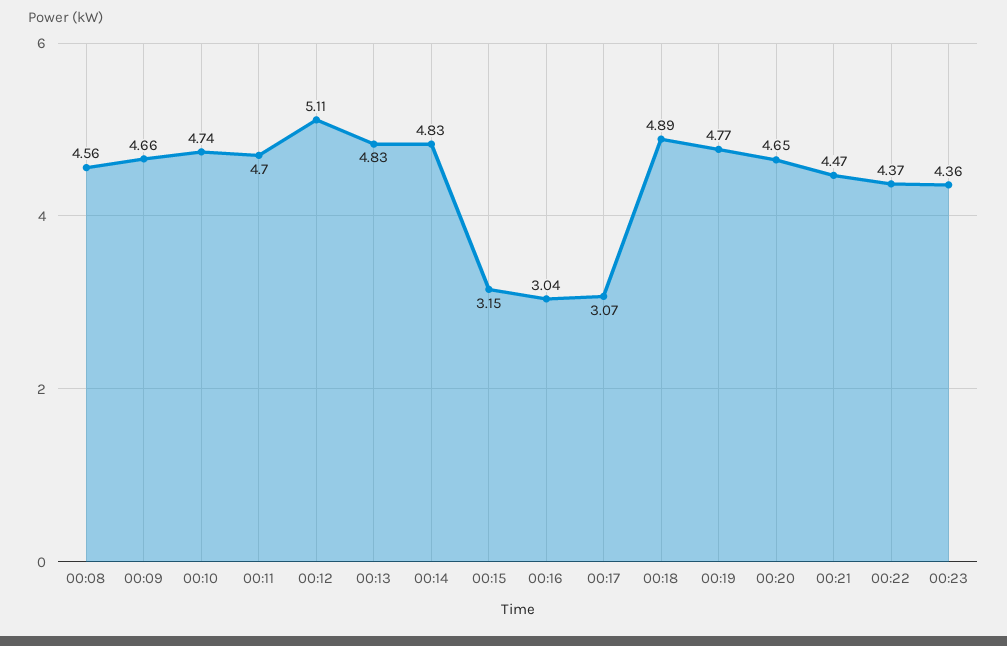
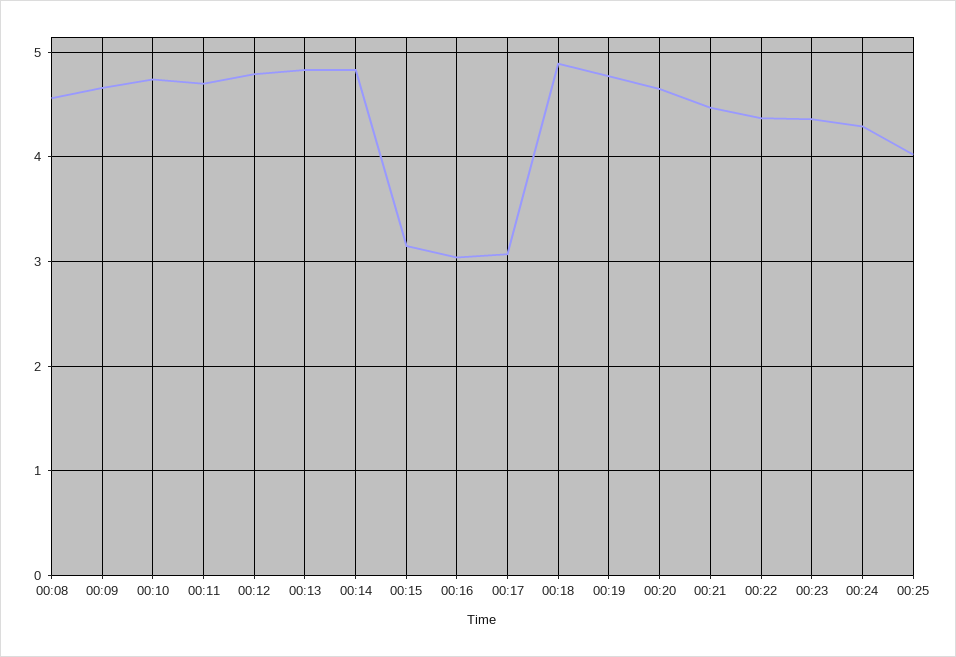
00:12: 5.11 -> 4.8
00:24: none -> 4.3
00:25: none -> 4

